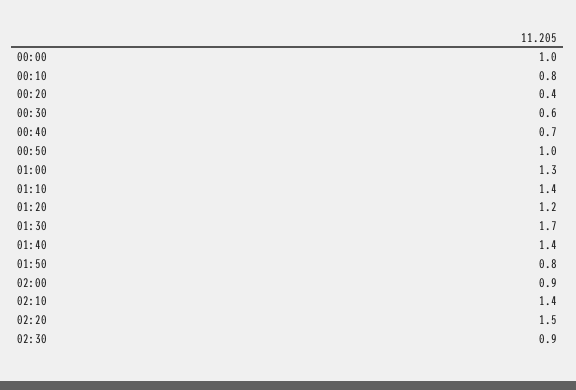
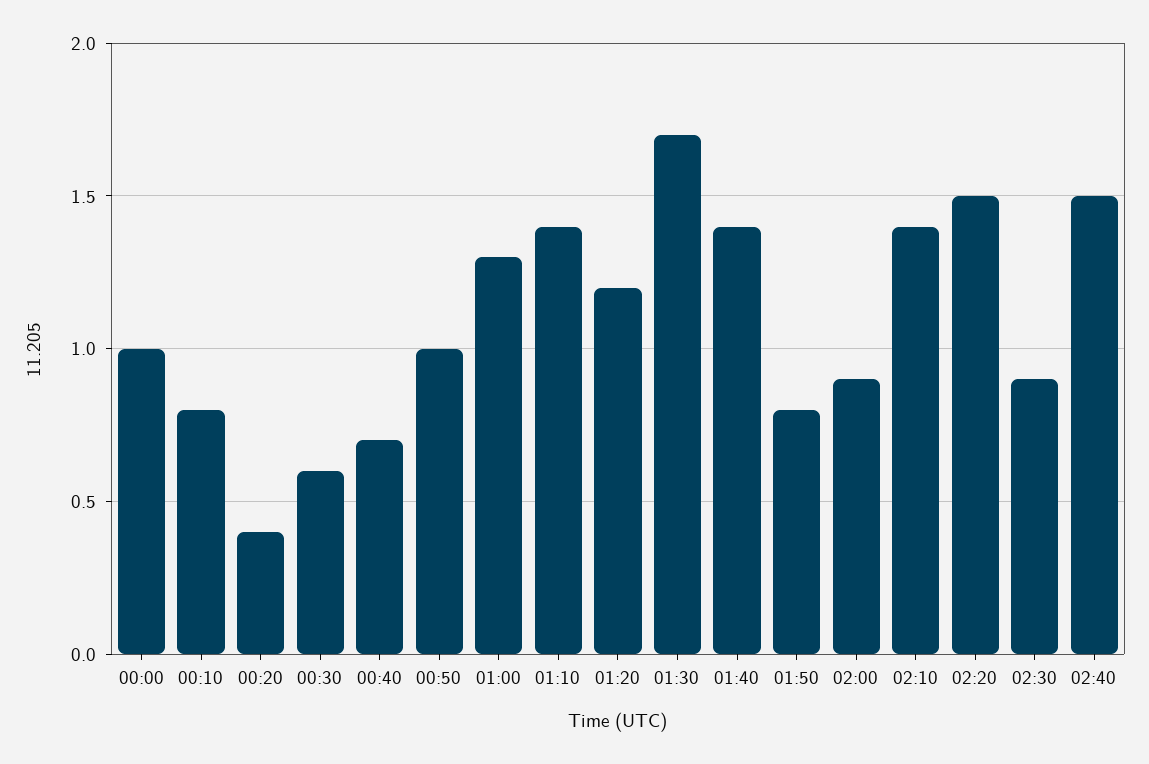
02:40: none -> 1.5

